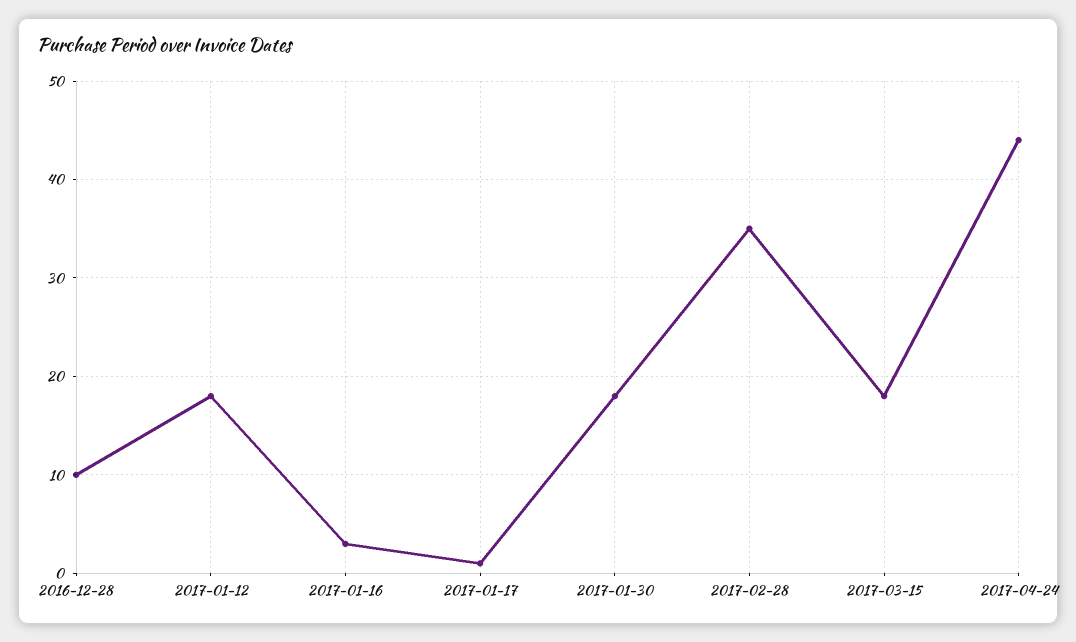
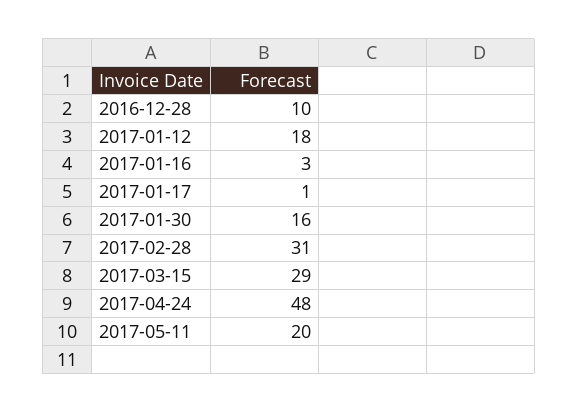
2017-01-30: 18 -> 16
2017-02-28: 35 -> 31
2017-03-15: 18 -> 29
2017-04-24: 44 -> 48
2017-05-11: none -> 20

